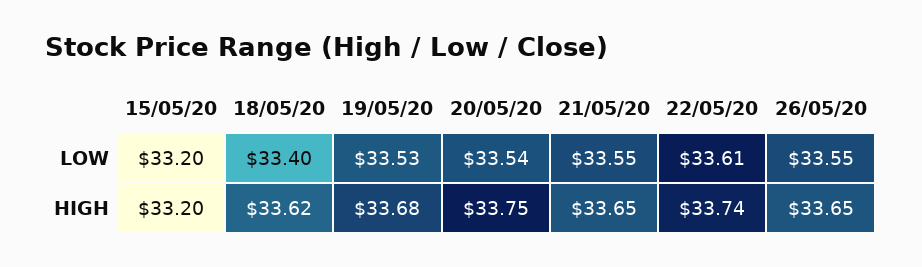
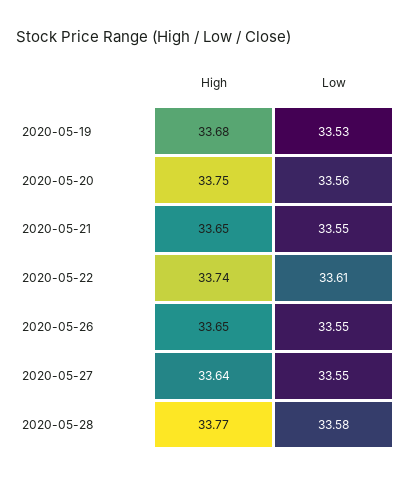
15/05/20, LOW: 33.2 -> none
18/05/20, LOW: 33.4 -> none
20/05/20, LOW: 33.54 -> 33.56
15/05/20, HIGH: 33.2 -> none
18/05/20, HIGH: 33.62 -> none
2020-05-27, HIGH: none -> 33.64
2020-05-27, LOW: none -> 33.55
2020-05-28, HIGH: none -> 33.77
2020-05-28, LOW: none -> 33.58

